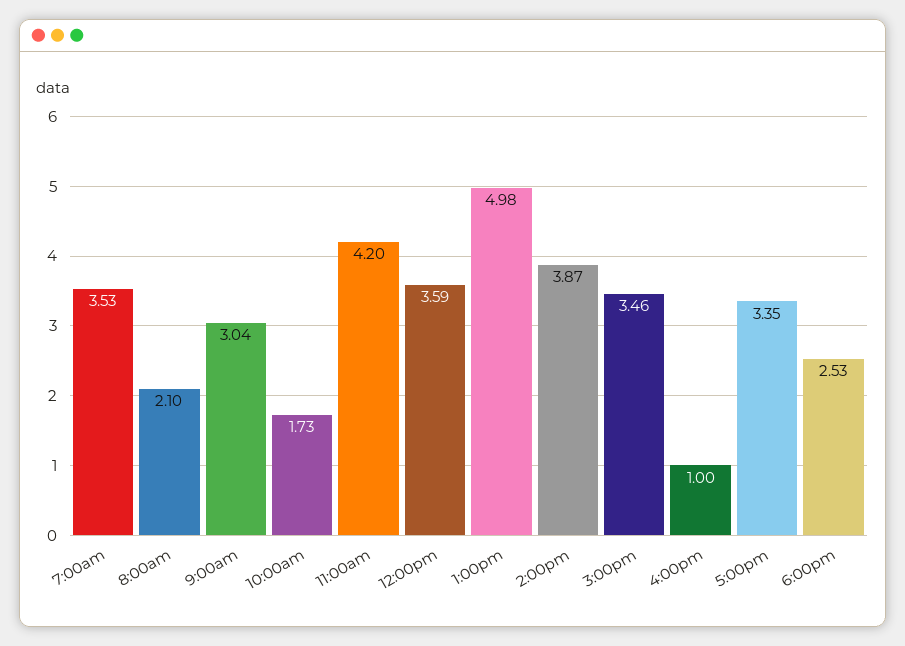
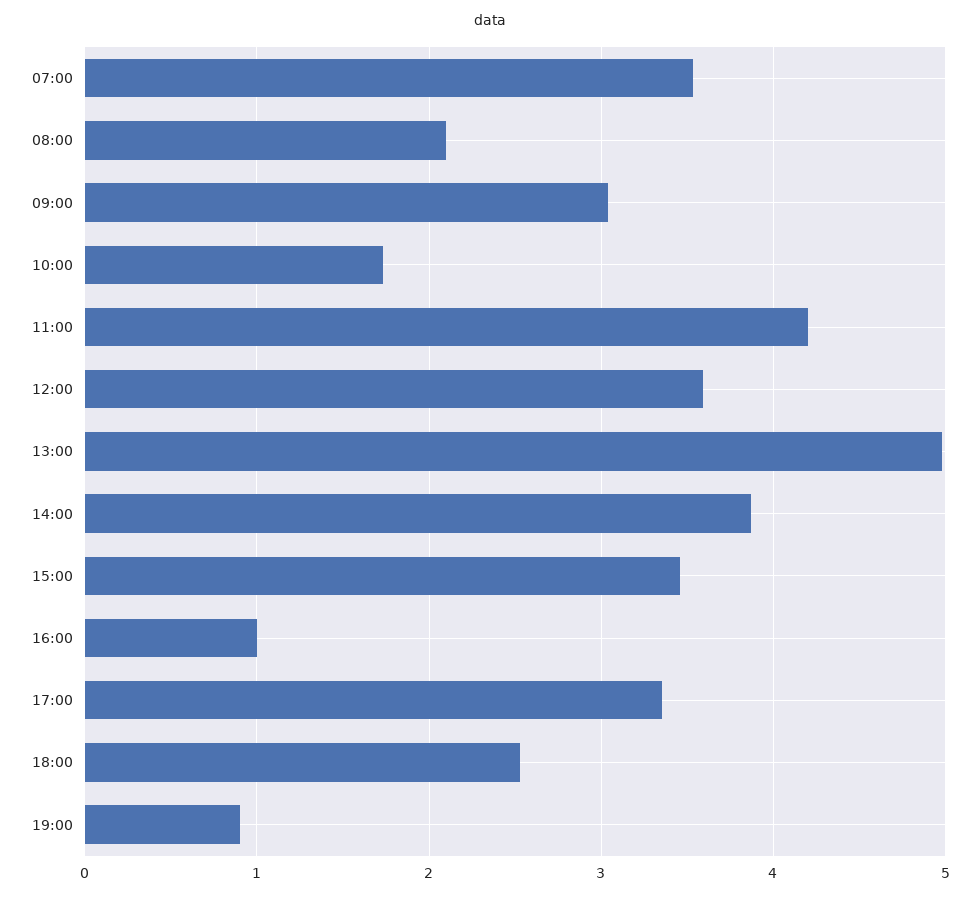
19:00: none -> 0.9

